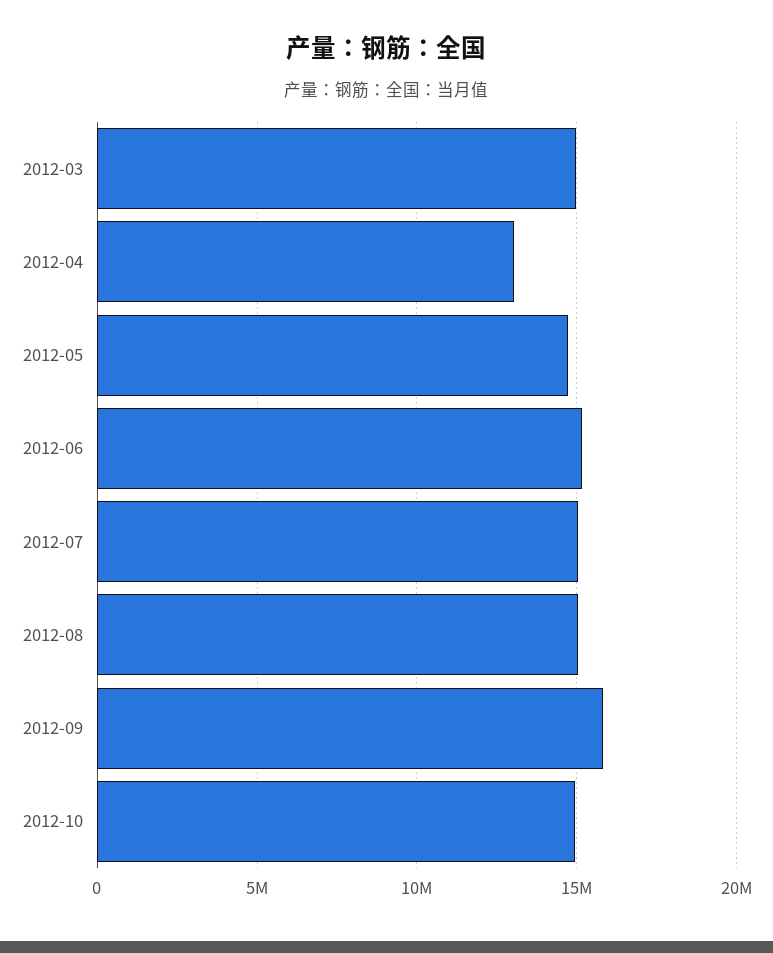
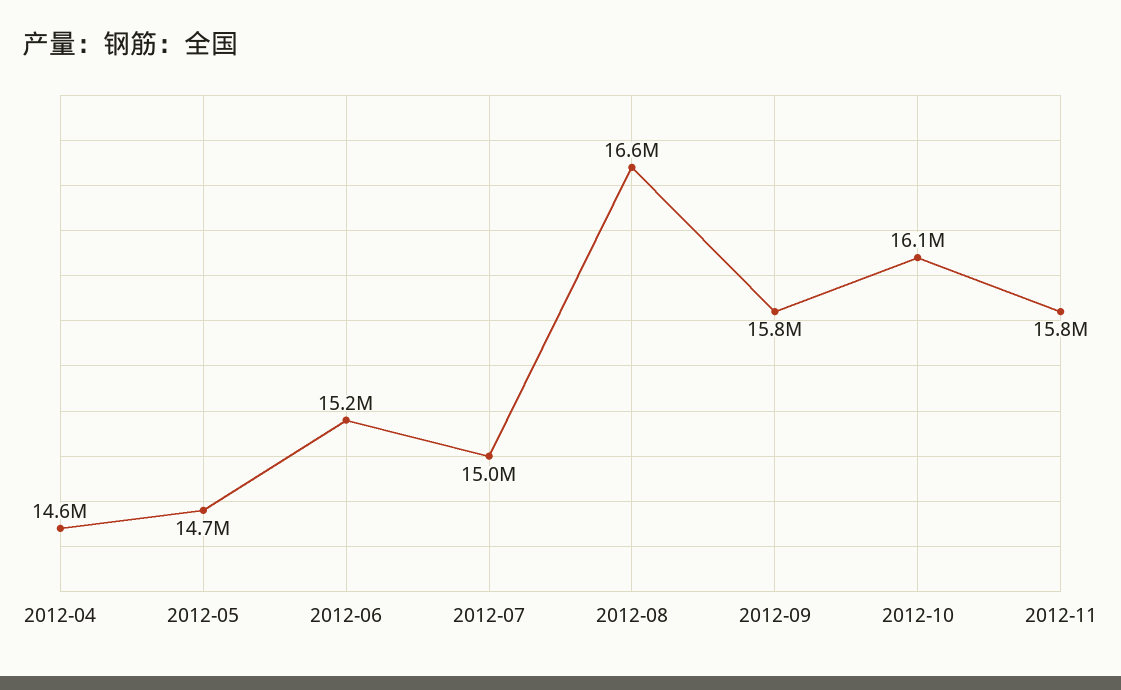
2012-03: 15000000 -> none
2012-04: 13000000 -> 14600000
2012-08: 15000000 -> 16600000
2012-10: 15000000 -> 16100000
2012-11: none -> 15800000

